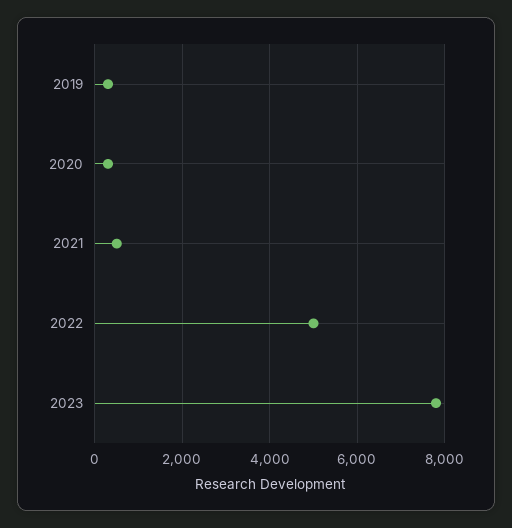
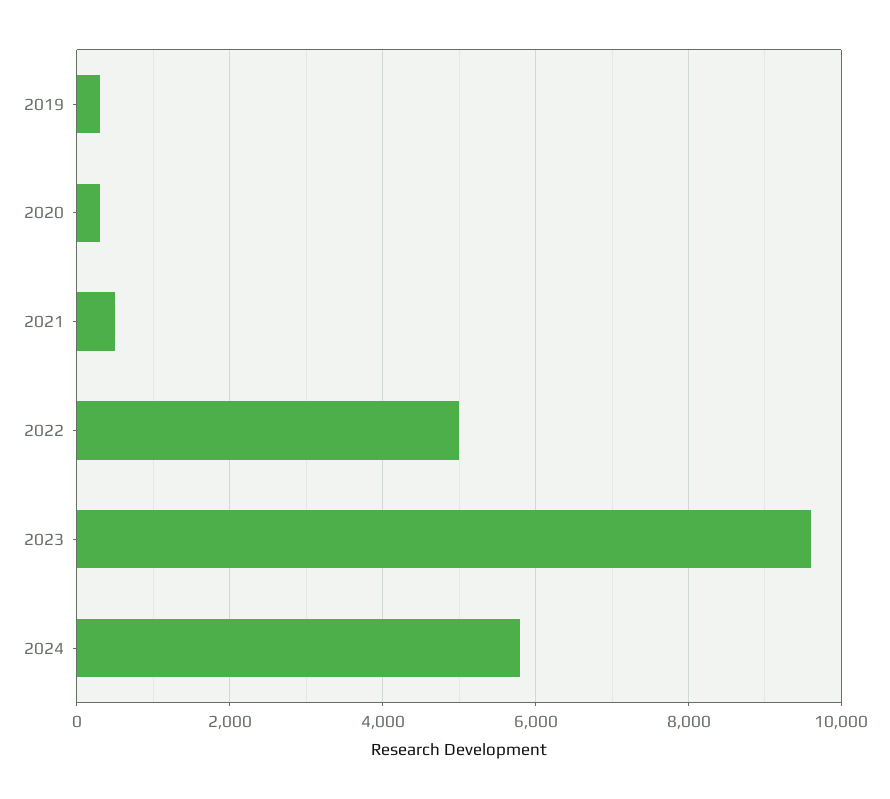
2023: 7800 -> 9600
2024: none -> 5800

